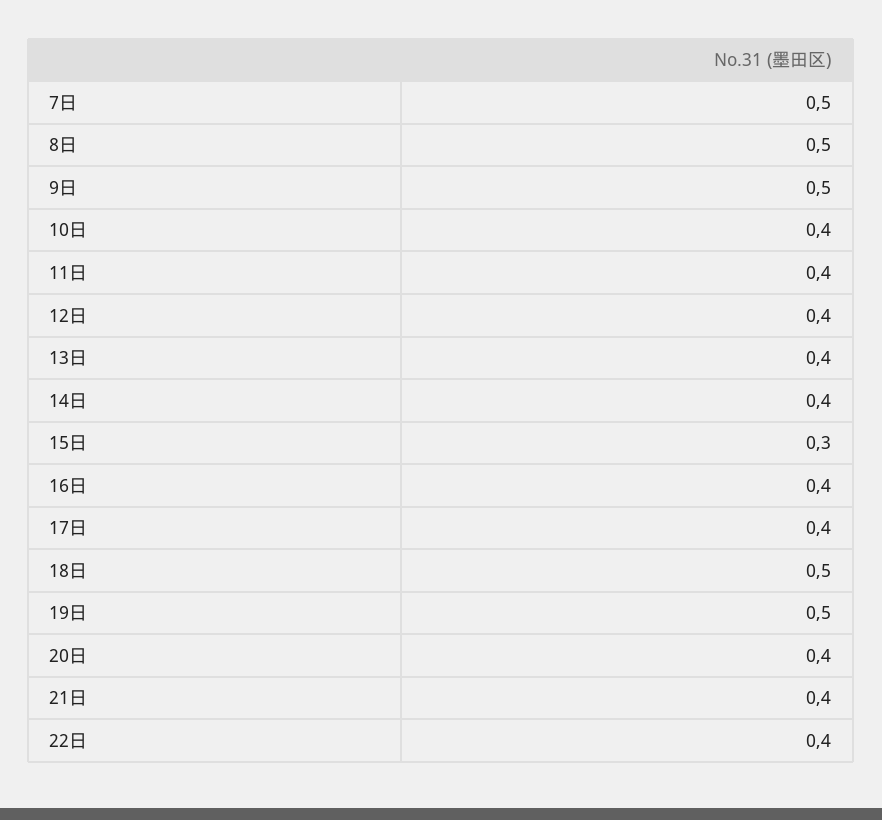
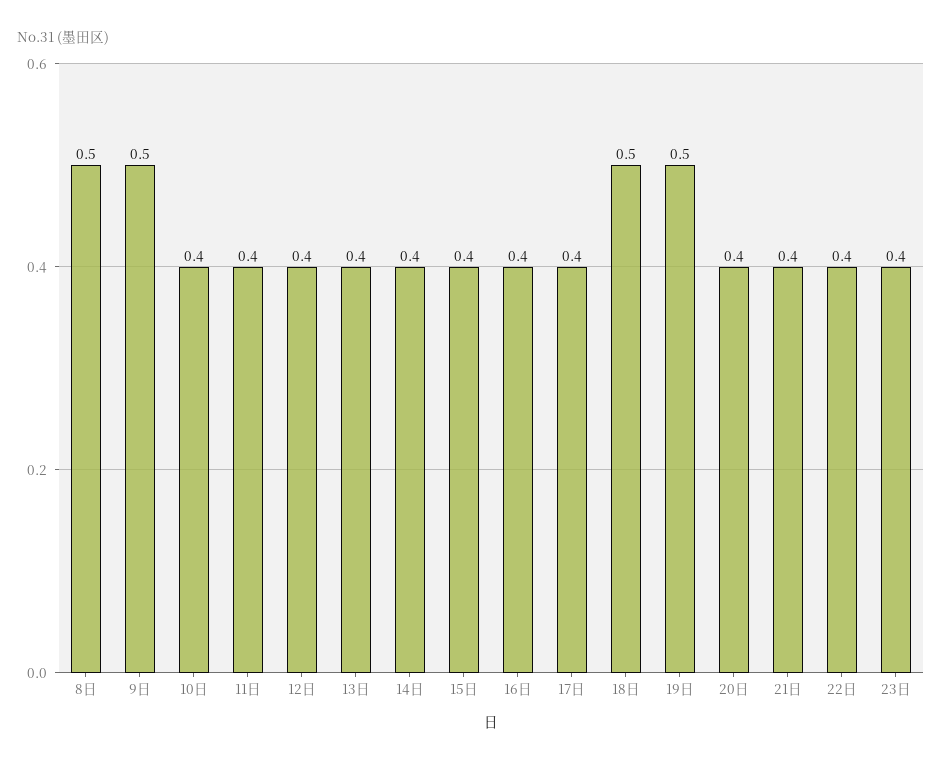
7日: 0.5 -> none
15日: 0.3 -> 0.4
23日: none -> 0.4

